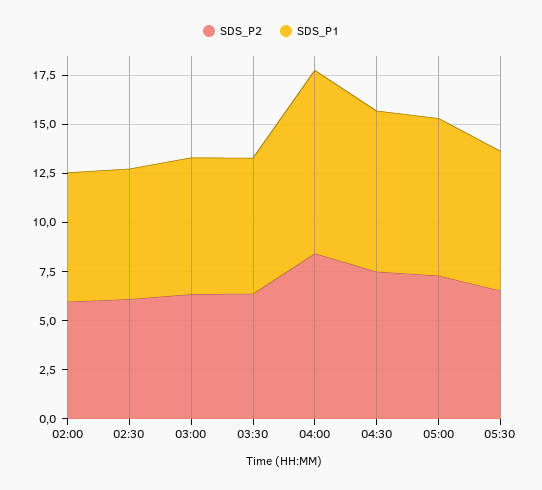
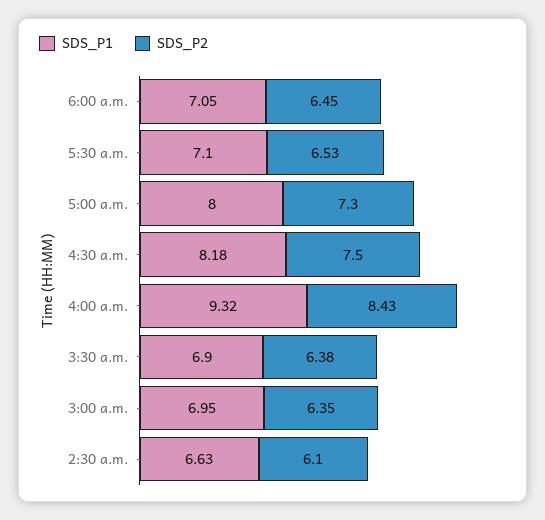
SDS_P2, 02:00: 6 -> none
SDS_P1, 02:00: 6.5 -> none
SDS_P1, 6:00 a.m.: none -> 7.05
SDS_P2, 6:00 a.m.: none -> 6.45

